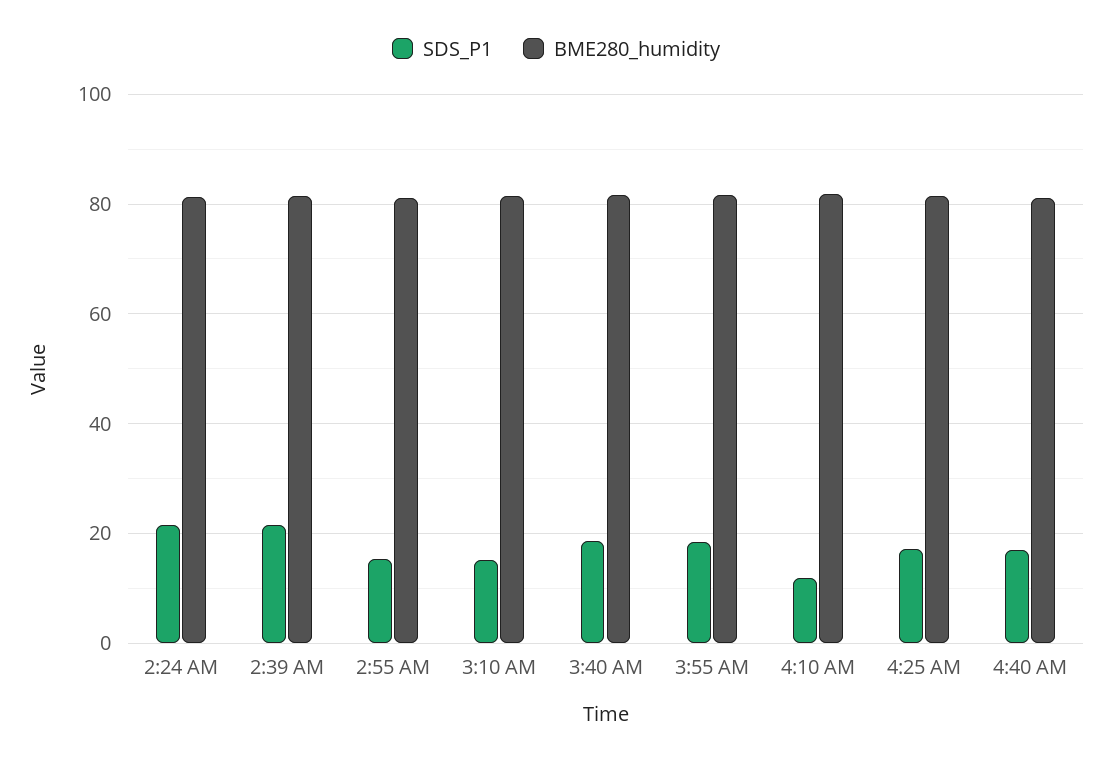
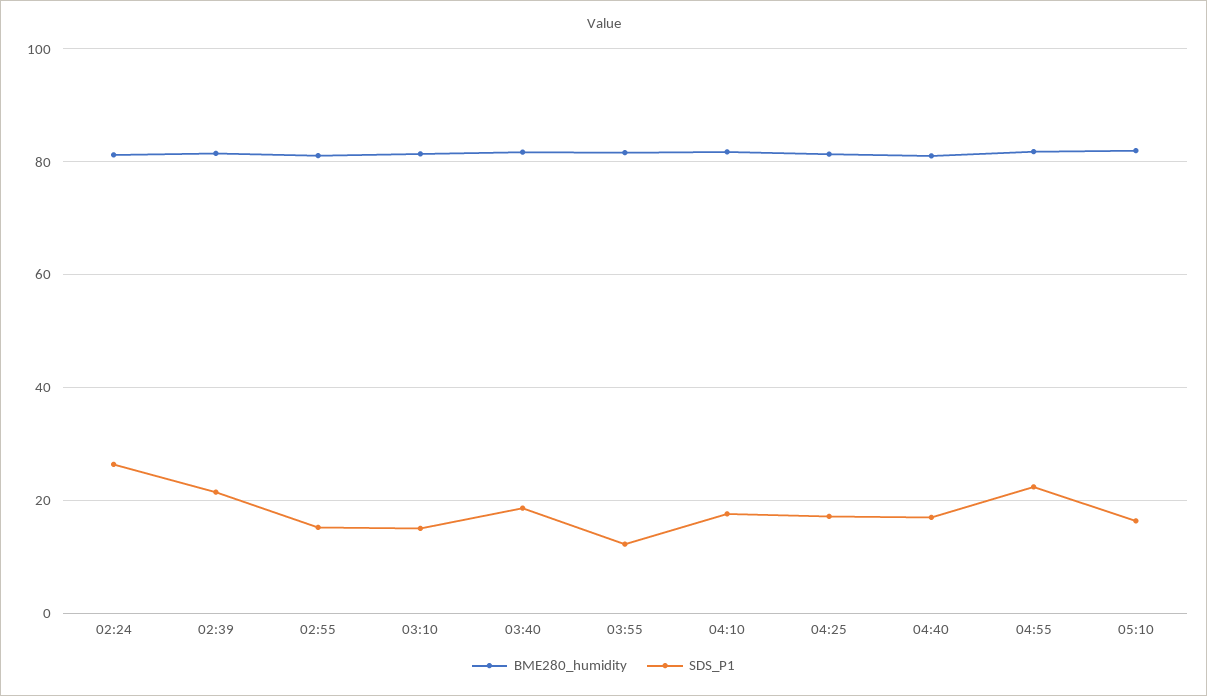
SDS_P1, 2:24 AM: 22 -> 26
SDS_P1, 3:55 AM: 18 -> 12
SDS_P1, 4:10 AM: 12 -> 18
BME280_humidity, 04:55: none -> 82
SDS_P1, 04:55: none -> 22
BME280_humidity, 05:10: none -> 82
SDS_P1, 05:10: none -> 16

